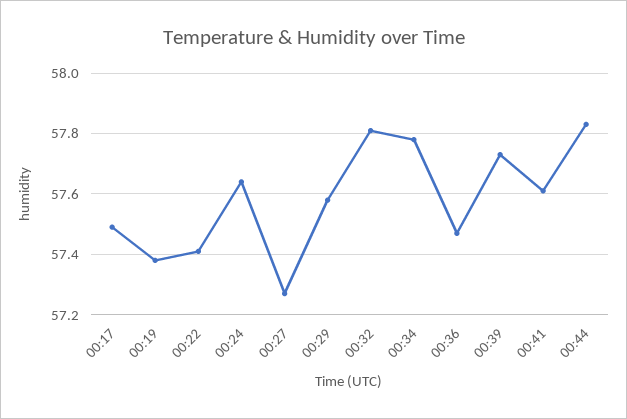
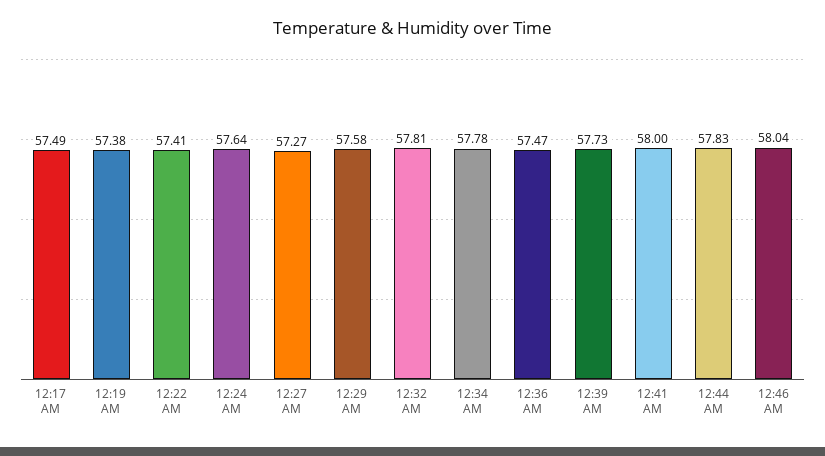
00:41: 57.6 -> 58
12:46 AM: none -> 58.04

